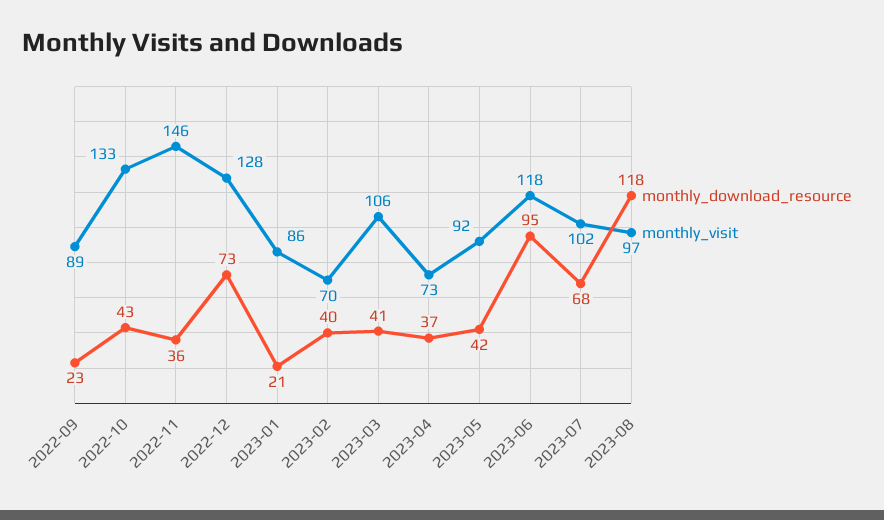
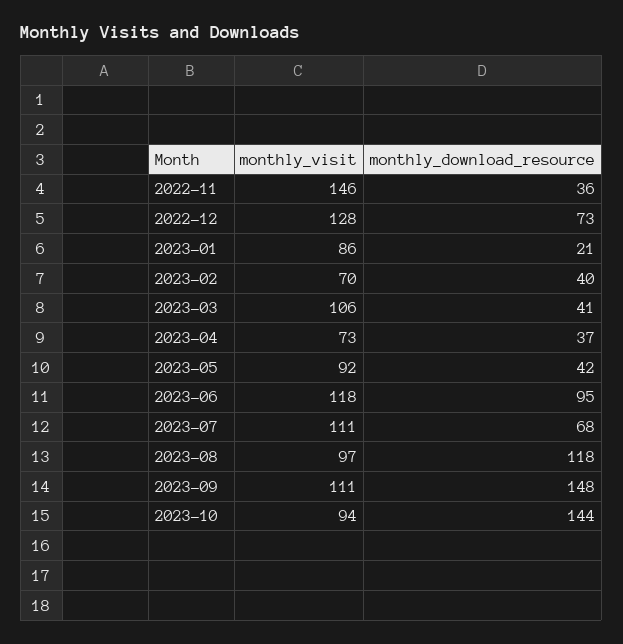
monthly_download_resource, 2022-09: 23 -> none
monthly_visit, 2022-09: 89 -> none
monthly_download_resource, 2022-10: 43 -> none
monthly_visit, 2022-10: 133 -> none
monthly_visit, 2023-07: 102 -> 111
monthly_visit, 2023-09: none -> 111
monthly_download_resource, 2023-09: none -> 148
monthly_visit, 2023-10: none -> 94
monthly_download_resource, 2023-10: none -> 144

